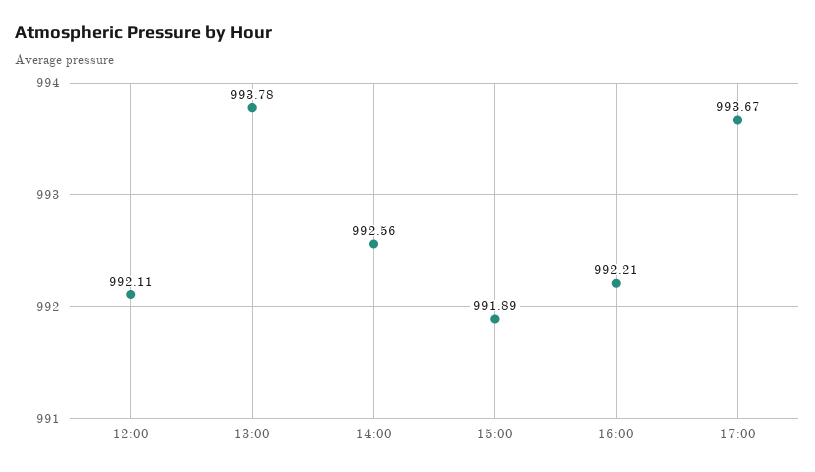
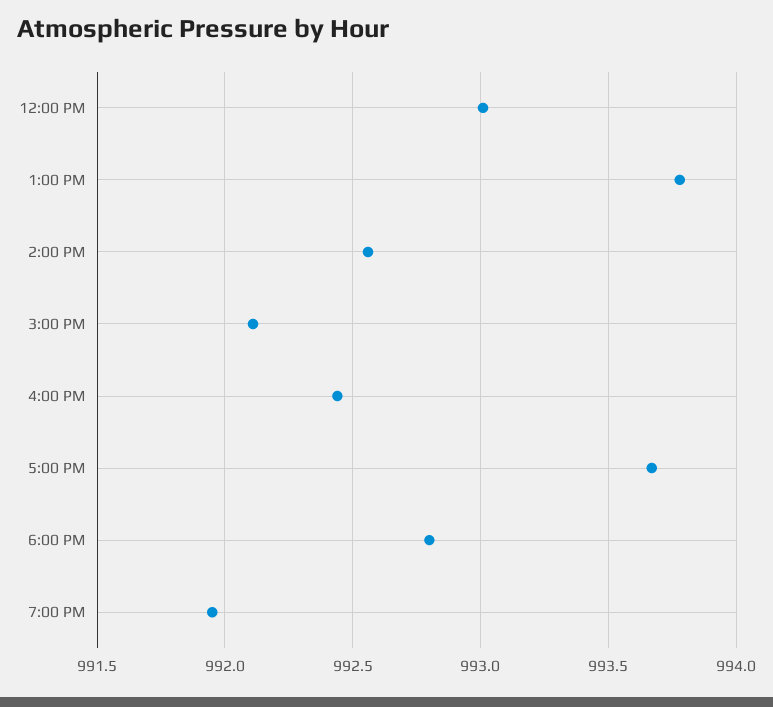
12:00: 992.11 -> 993
15:00: 991.89 -> 992.1
16:00: 992.21 -> 992.45
6:00 PM: none -> 992.8
7:00 PM: none -> 991.95

